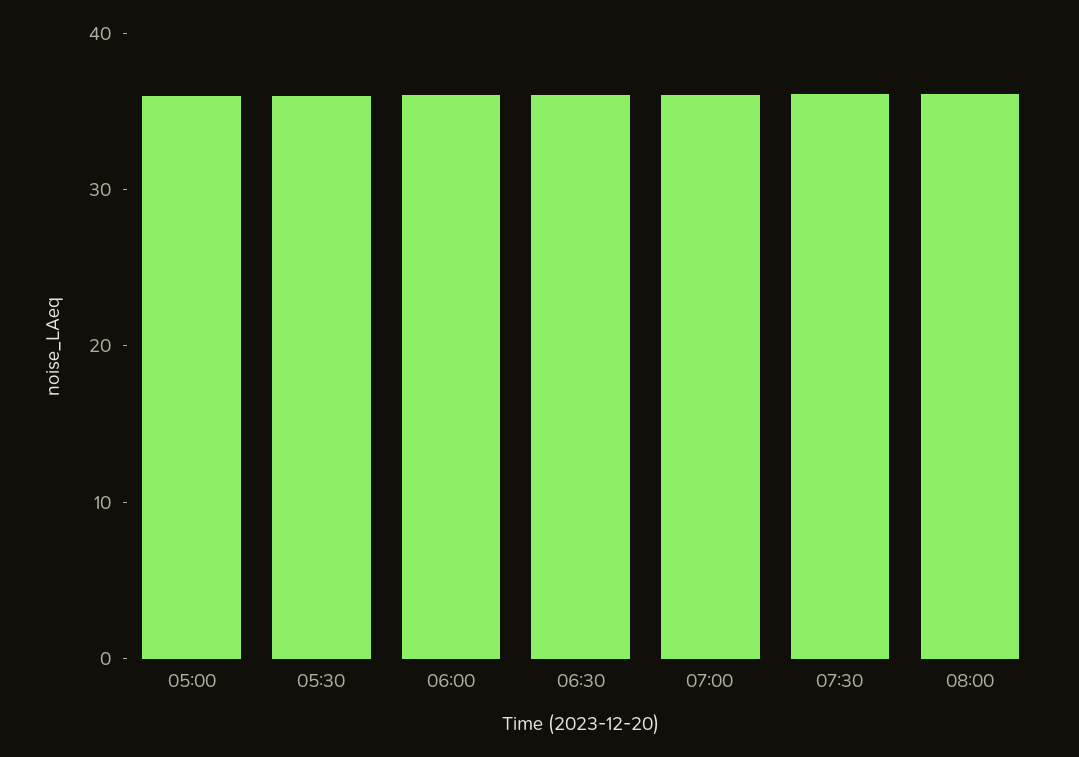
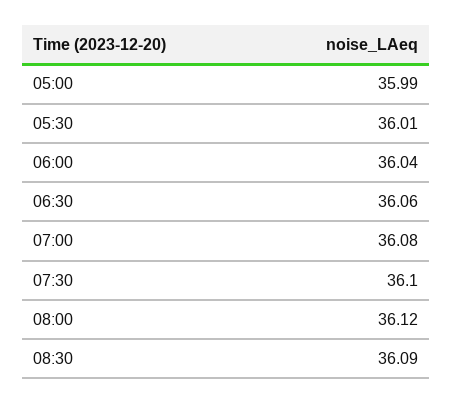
08:30: none -> 36.09

